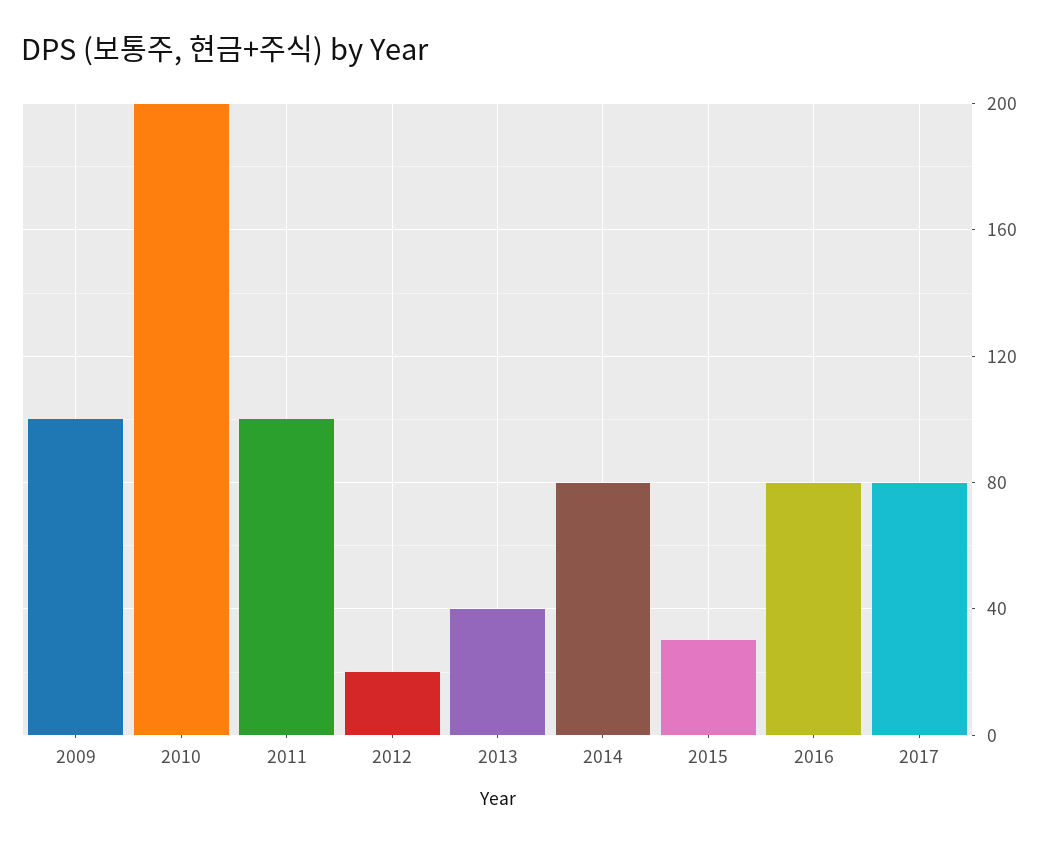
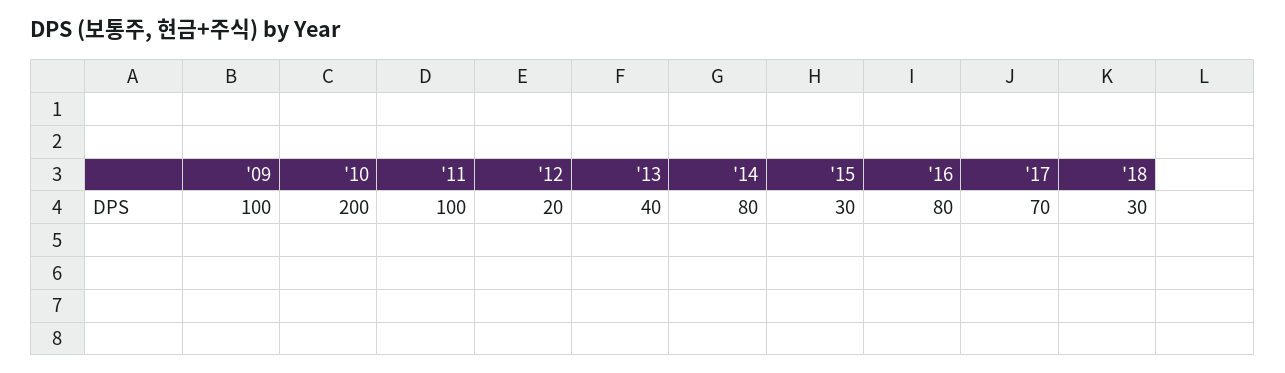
2017: 80 -> 70
'18: none -> 30

